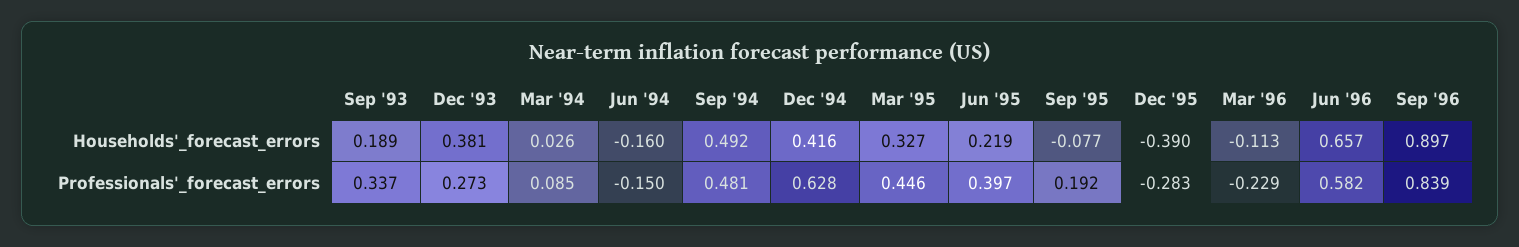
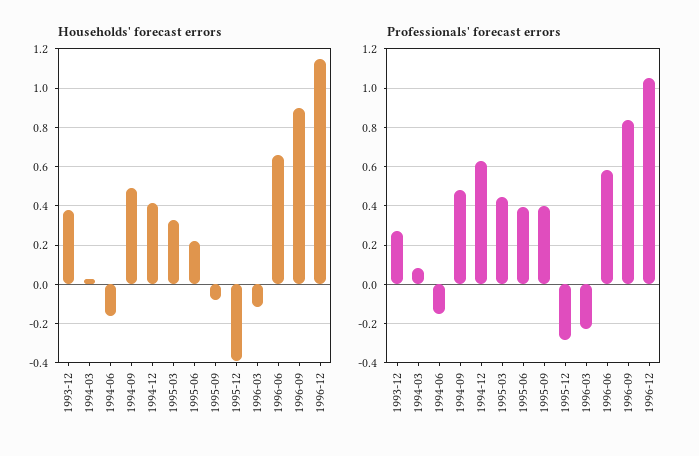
Households'_forecast_errors, Sep '93: 0.189 -> none
Professionals'_forecast_errors, Sep '93: 0.337 -> none
Professionals'_forecast_errors, Sep '95: 0.192 -> 0.4
Households'_forecast_errors, 1996-12: none -> 1.15
Professionals'_forecast_errors, 1996-12: none -> 1.05

